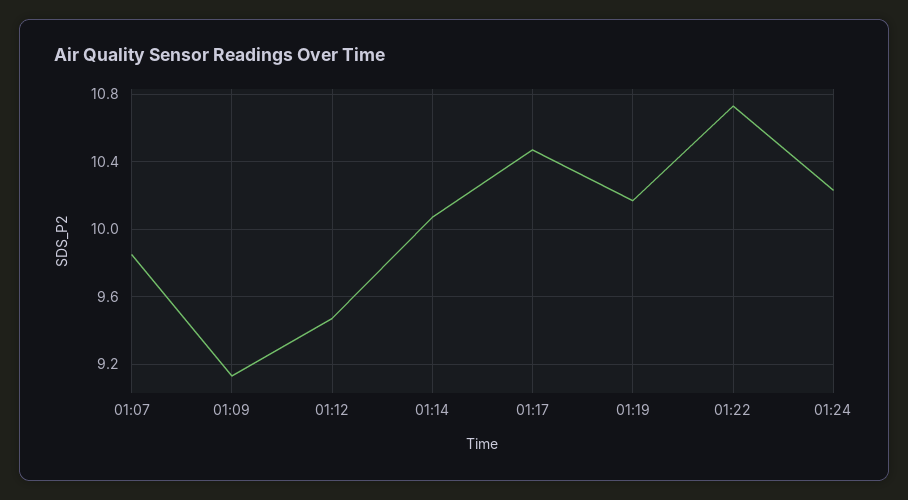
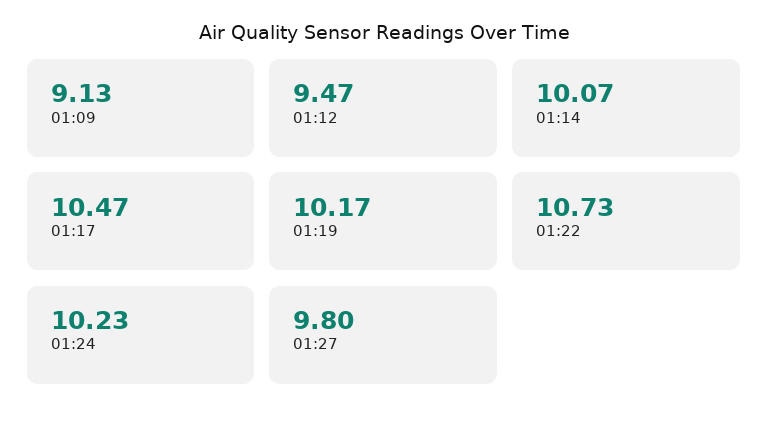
01:07: 9.85 -> none
01:27: none -> 9.8

